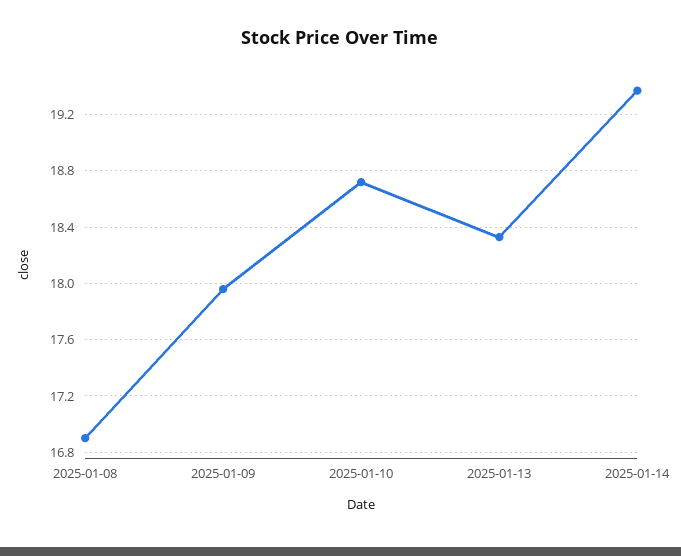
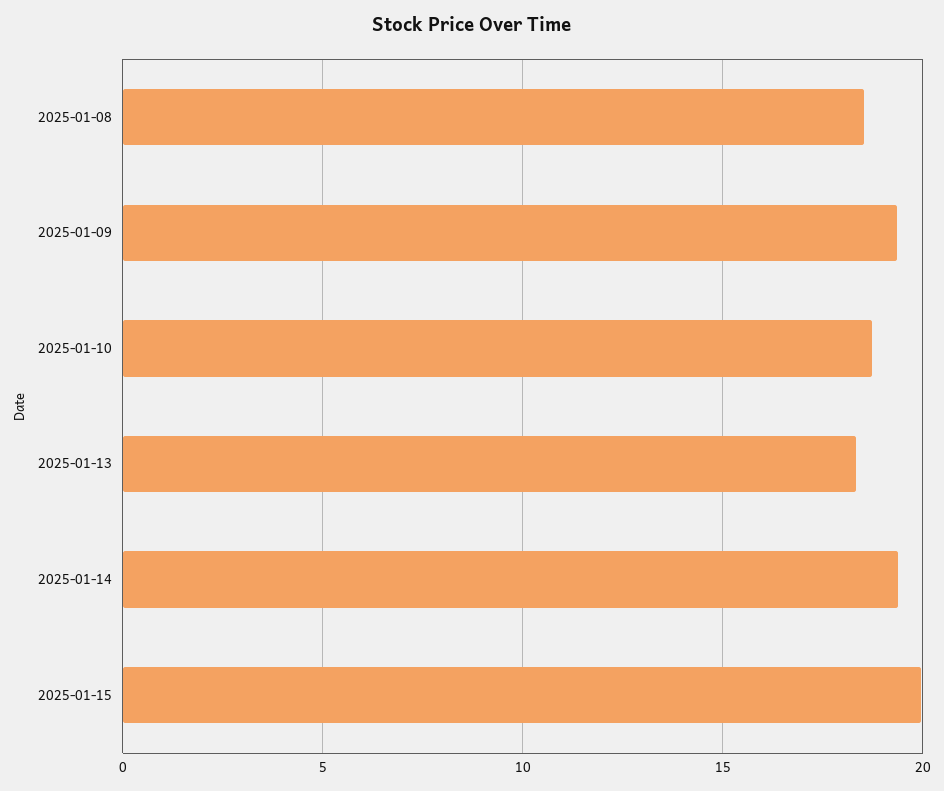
2025-01-08: 16.9 -> 18.5
2025-01-09: 17.95 -> 19.5
2025-01-15: none -> 20

